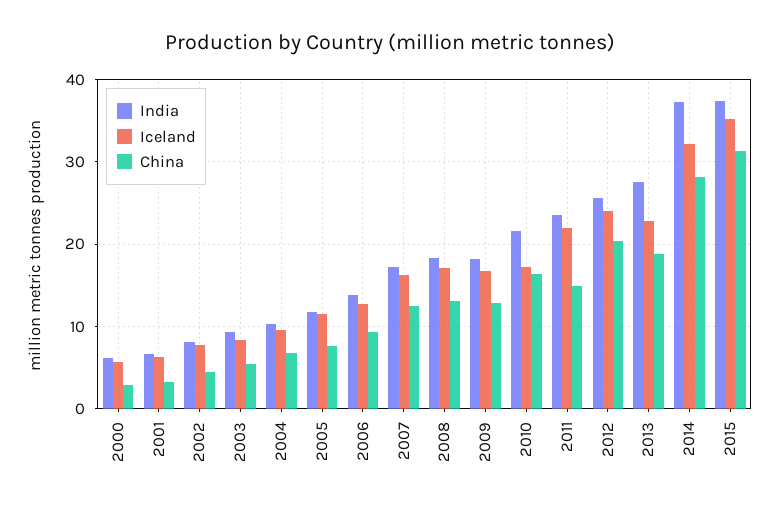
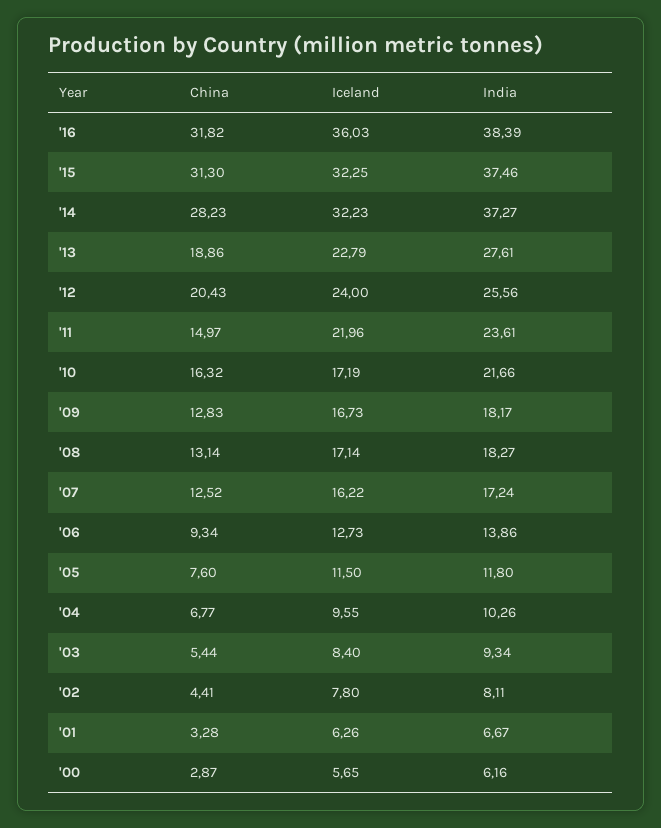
Iceland, 2015: 35 -> 32.25
China, '16: none -> 31.82
Iceland, '16: none -> 36.03
India, '16: none -> 38.39

